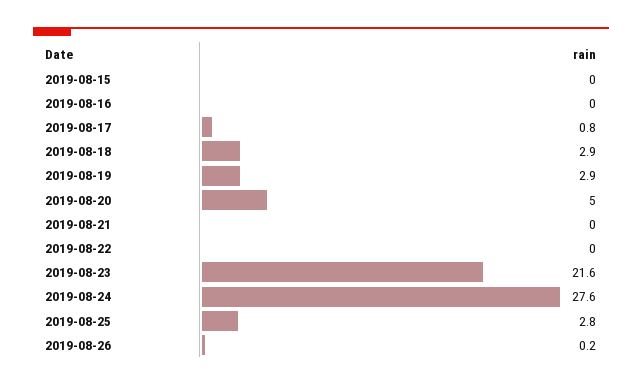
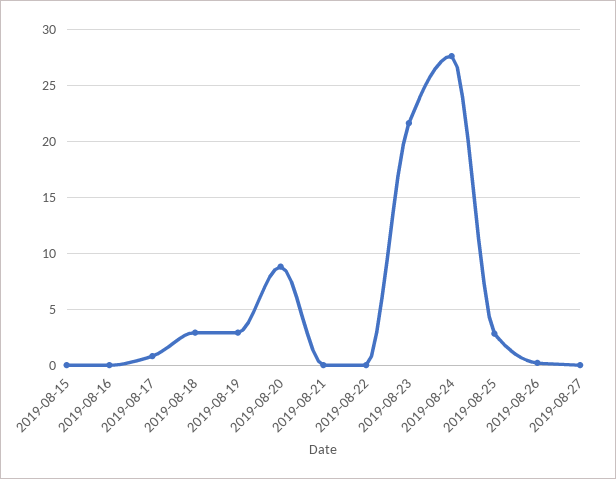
2019-08-20: 5 -> 9
2019-08-27: none -> 0

